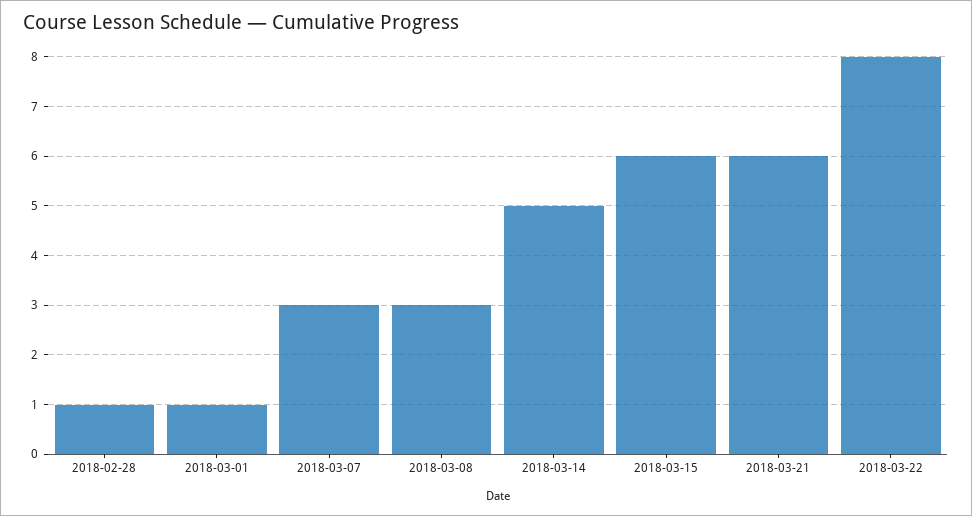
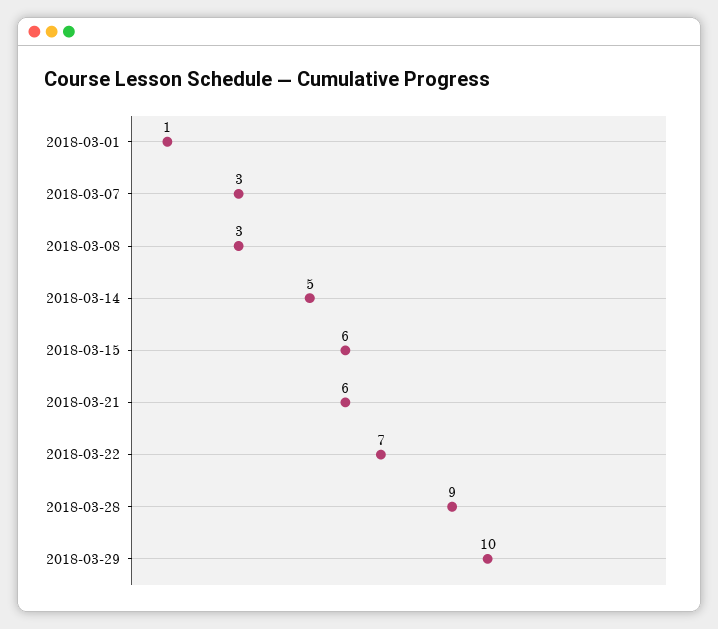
2018-02-28: 1 -> none
2018-03-22: 8 -> 7
2018-03-28: none -> 9
2018-03-29: none -> 10

